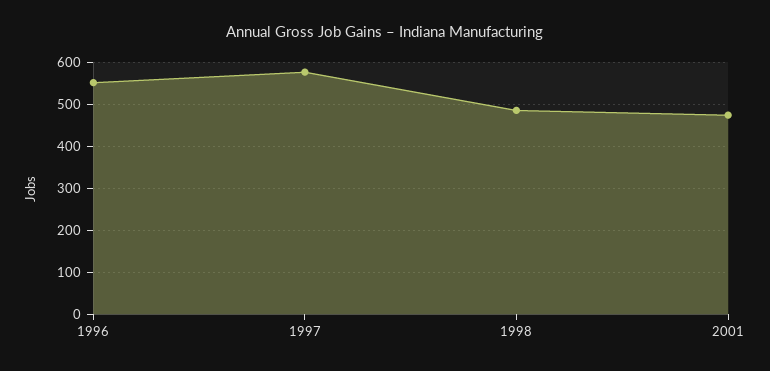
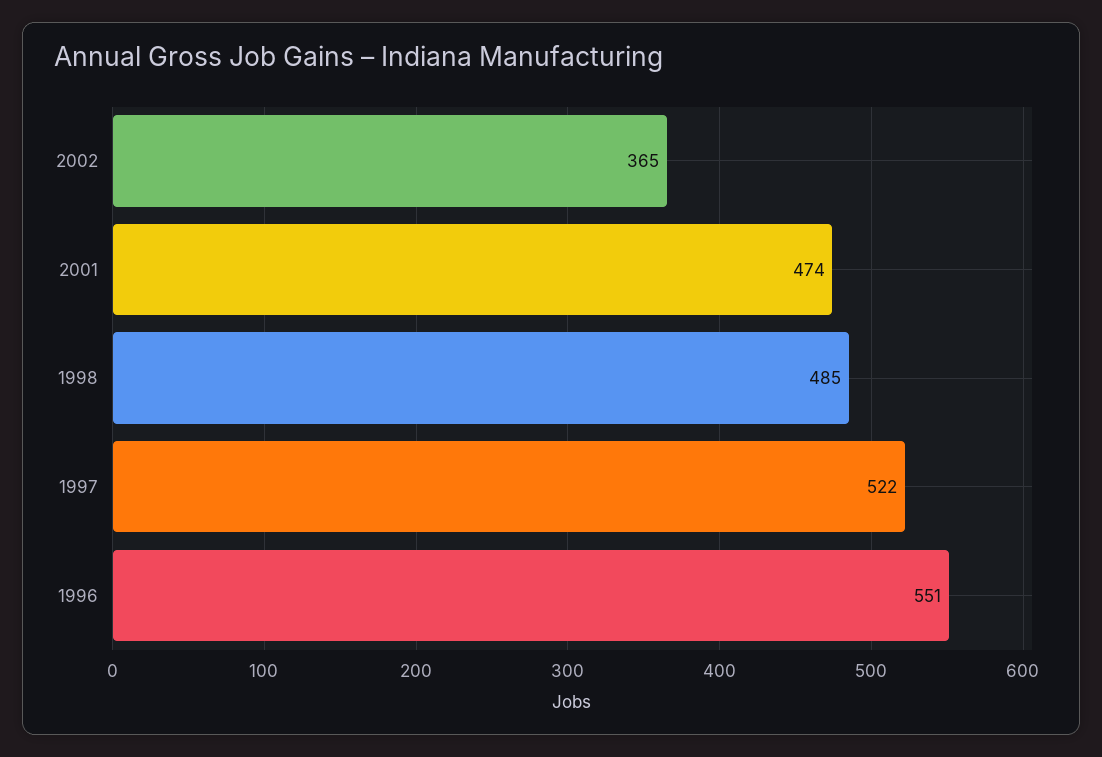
1997: 580 -> 522
2002: none -> 365

